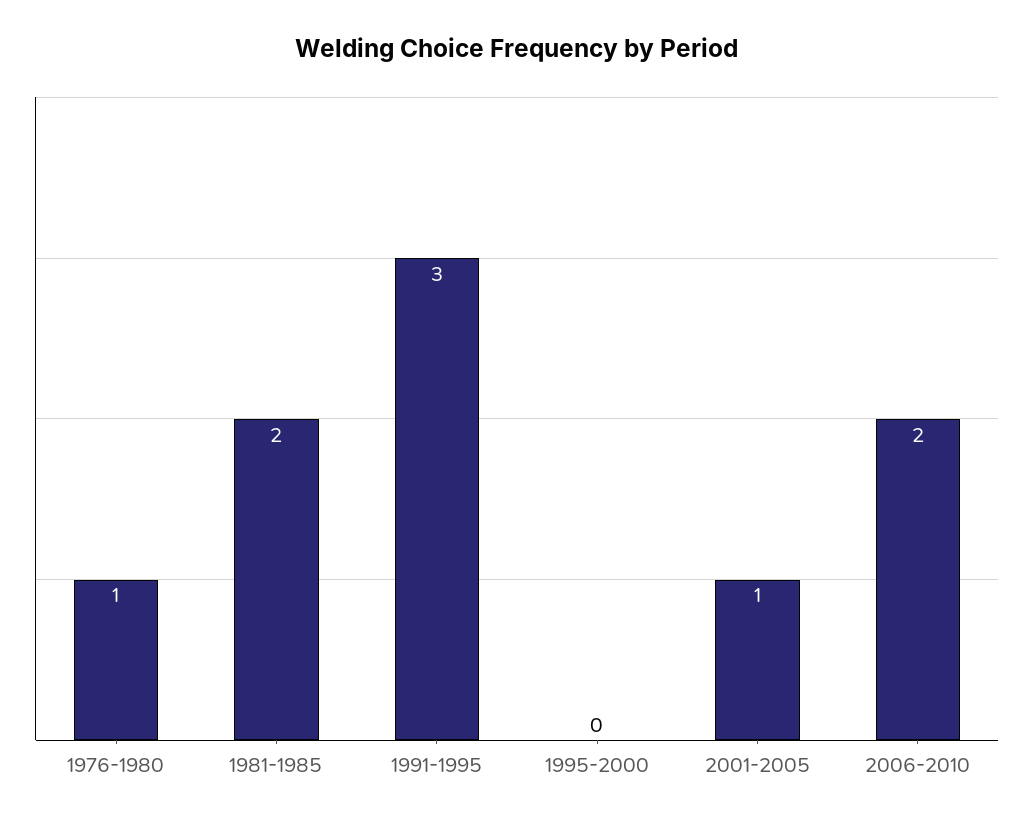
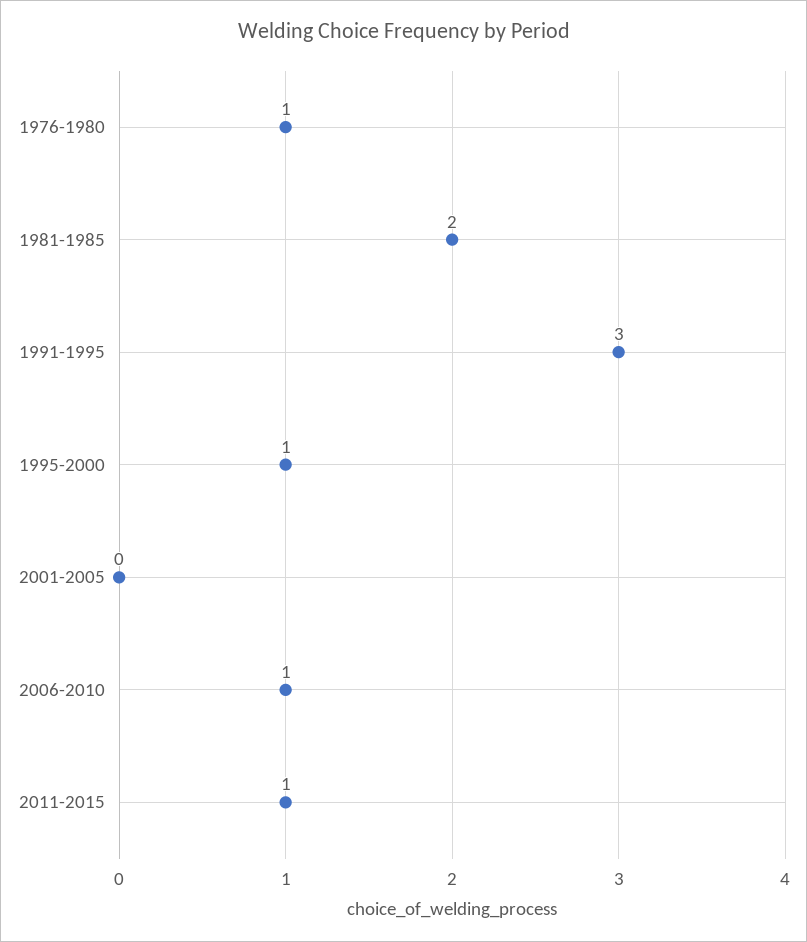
1995-2000: 0 -> 1
2001-2005: 1 -> 0
2006-2010: 2 -> 1
2011-2015: none -> 1

